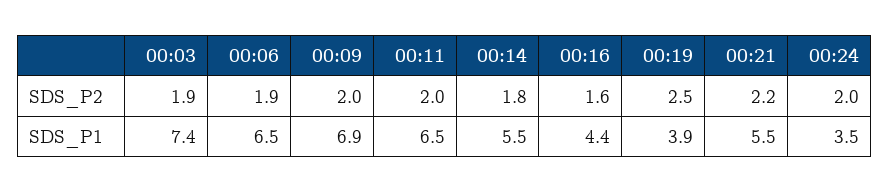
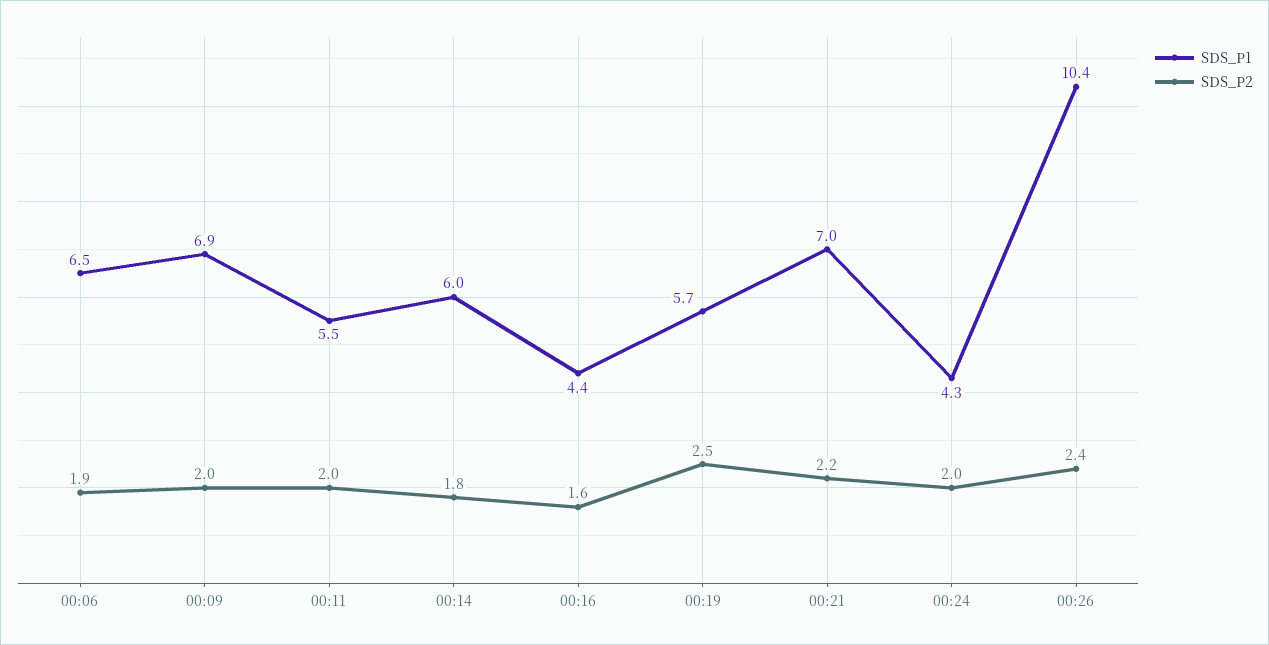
SDS_P2, 00:03: 1.9 -> none
SDS_P1, 00:03: 7.4 -> none
SDS_P1, 00:11: 6.5 -> 5.5
SDS_P1, 00:14: 5.5 -> 6
SDS_P1, 00:19: 3.9 -> 5.7
SDS_P1, 00:21: 5.5 -> 7
SDS_P1, 00:24: 3.5 -> 4.3
SDS_P1, 00:26: none -> 10.4
SDS_P2, 00:26: none -> 2.4

